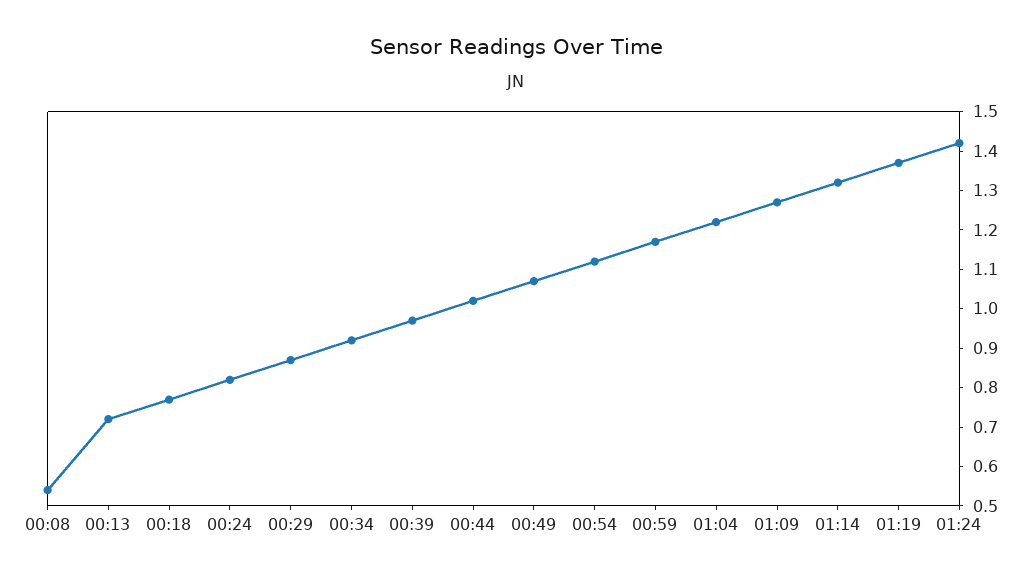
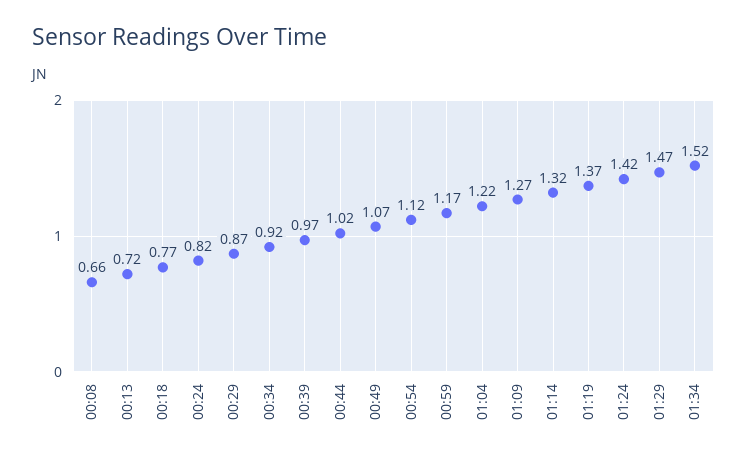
00:08: 0.55 -> 0.66
01:29: none -> 1.47
01:34: none -> 1.52

